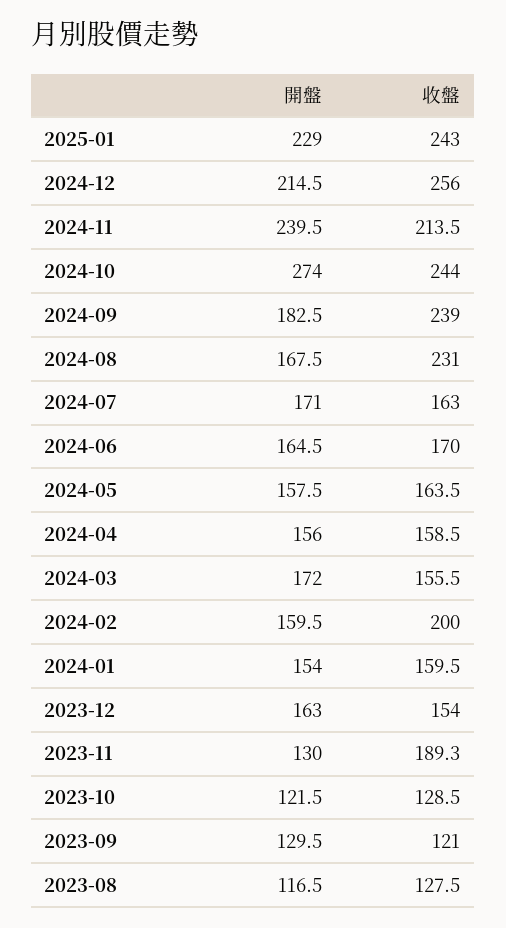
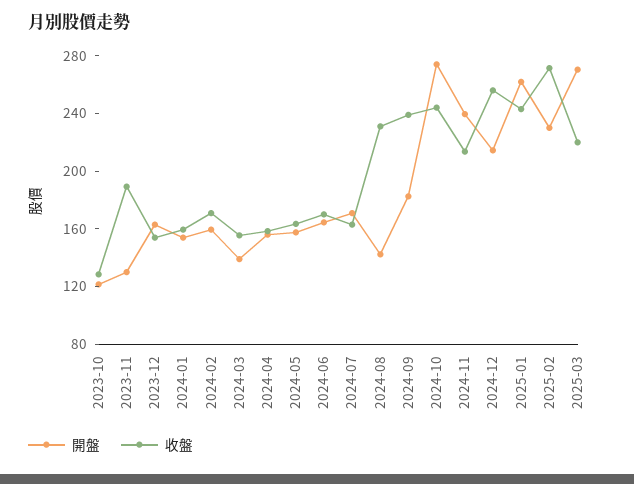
開盤, 2025-01: 229 -> 260
開盤, 2024-08: 167.5 -> 140
開盤, 2024-03: 172 -> 140
收盤, 2024-02: 200 -> 170
開盤, 2023-09: 129.5 -> none
收盤, 2023-09: 121 -> none
開盤, 2023-08: 116.5 -> none
收盤, 2023-08: 127.5 -> none
開盤, 2025-02: none -> 230
收盤, 2025-02: none -> 270
開盤, 2025-03: none -> 270
收盤, 2025-03: none -> 220

